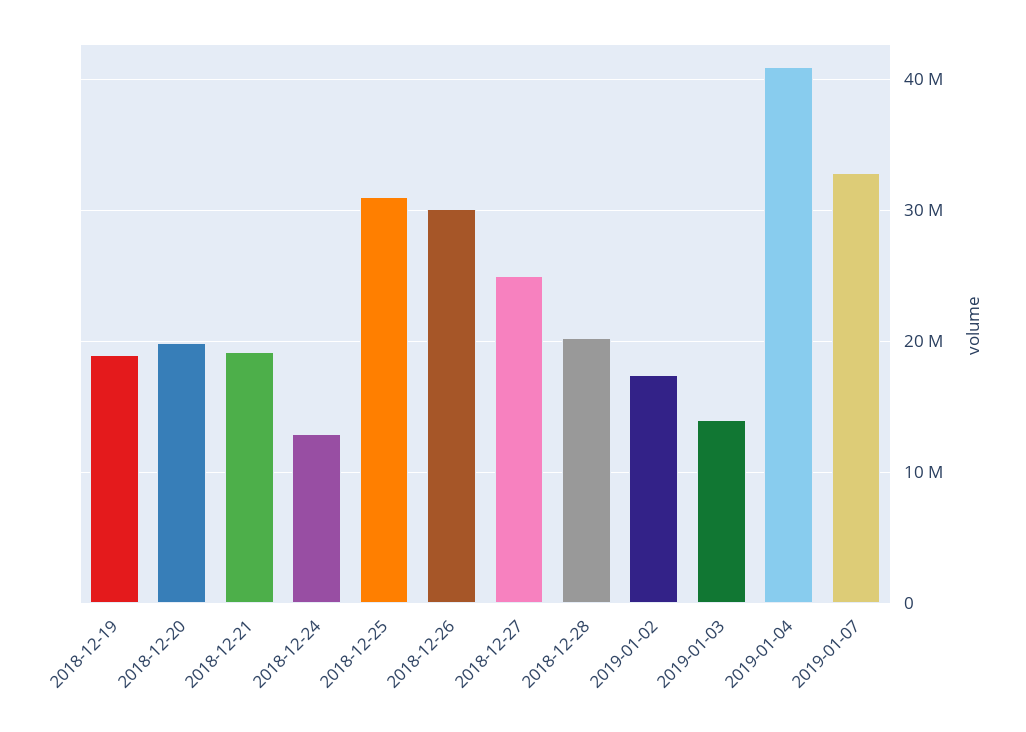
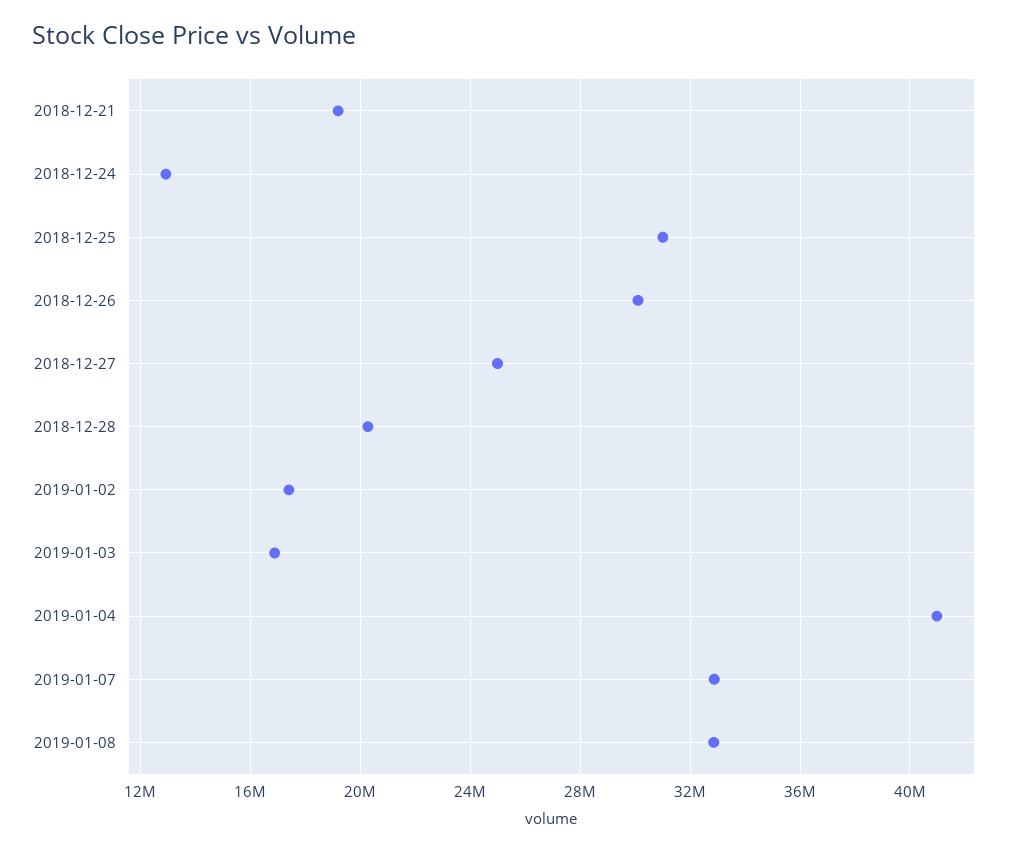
2018-12-19: 19000000 -> none
2018-12-20: 20000000 -> none
2019-01-03: 14000000 -> 17000000
2019-01-08: none -> 33000000

